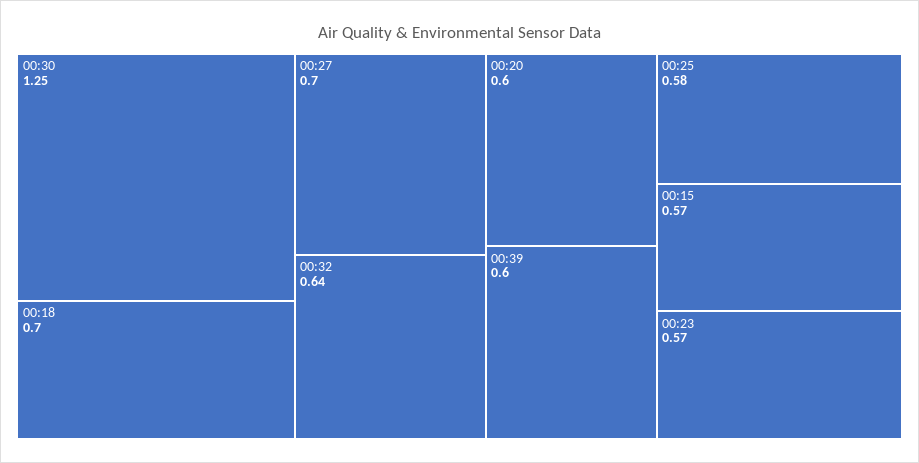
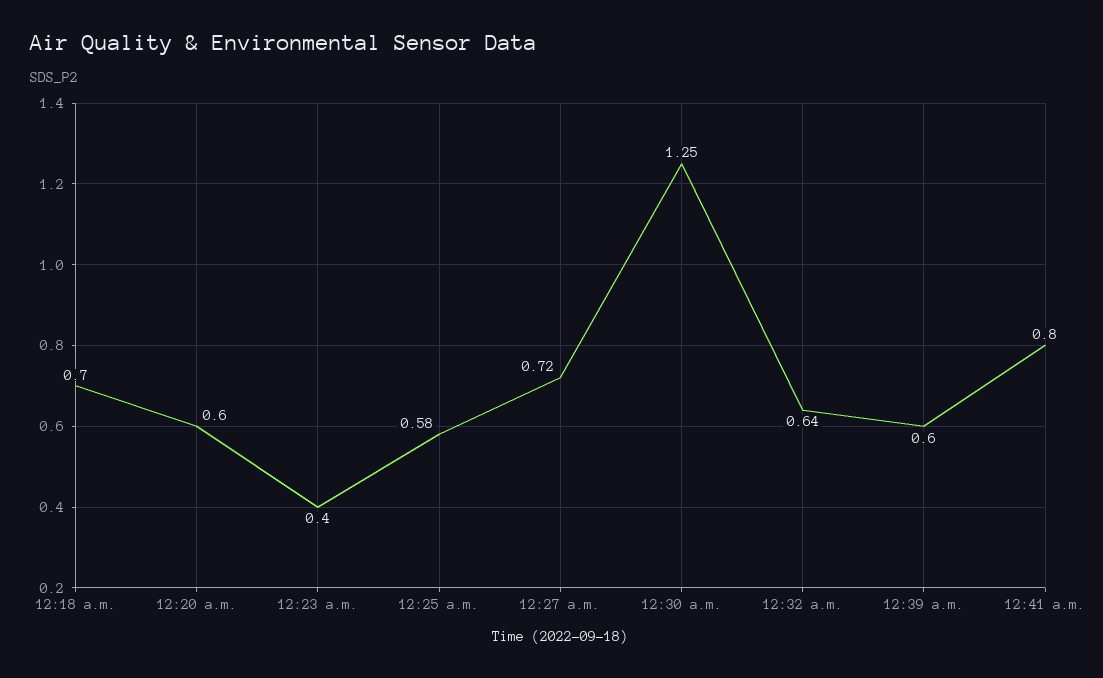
00:27: 0.7 -> 0.72
00:15: 0.57 -> none
00:23: 0.57 -> 0.4
12:41 a.m.: none -> 0.8

